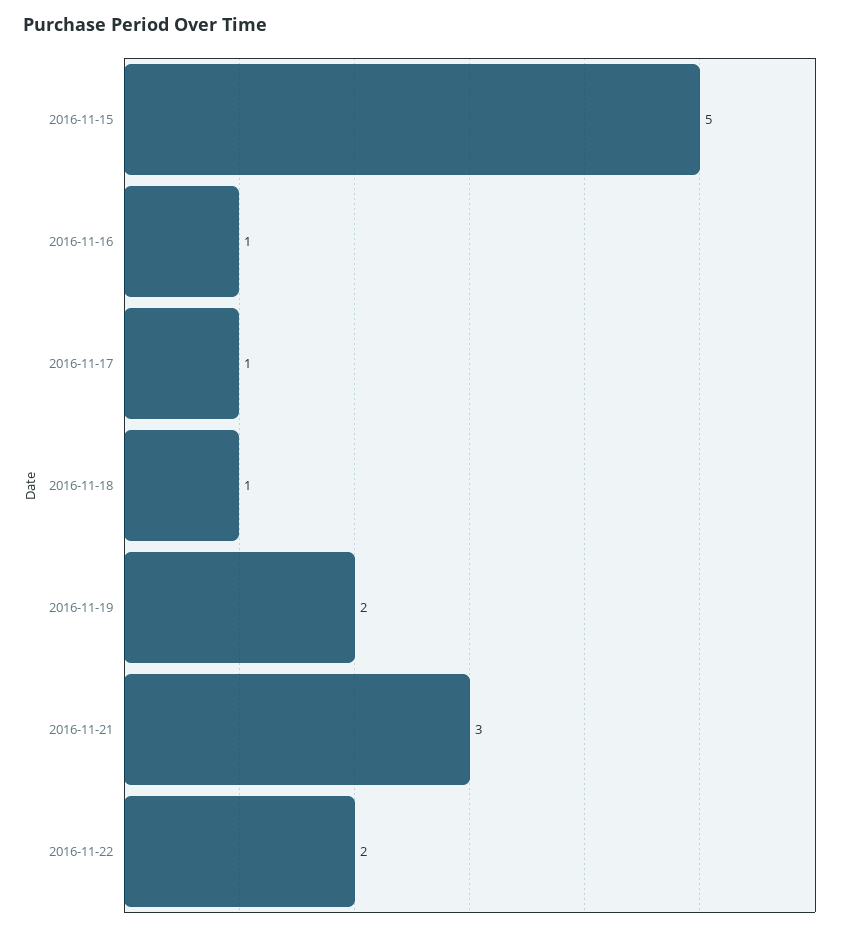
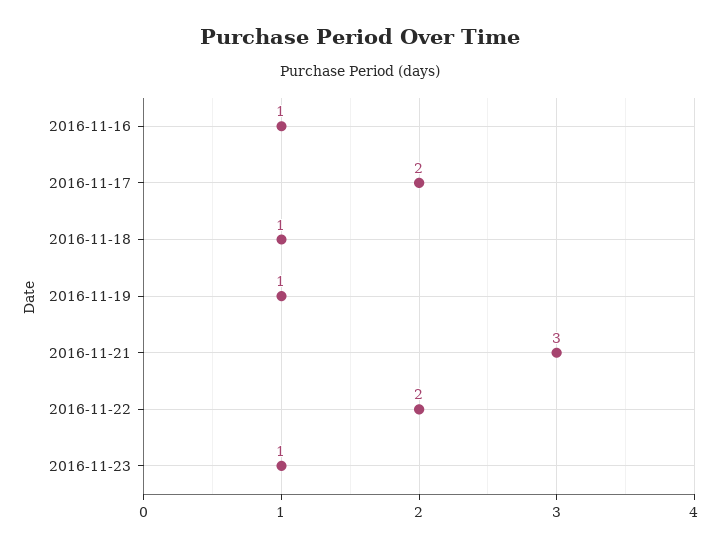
2016-11-15: 5 -> none
2016-11-17: 1 -> 2
2016-11-19: 2 -> 1
2016-11-23: none -> 1

